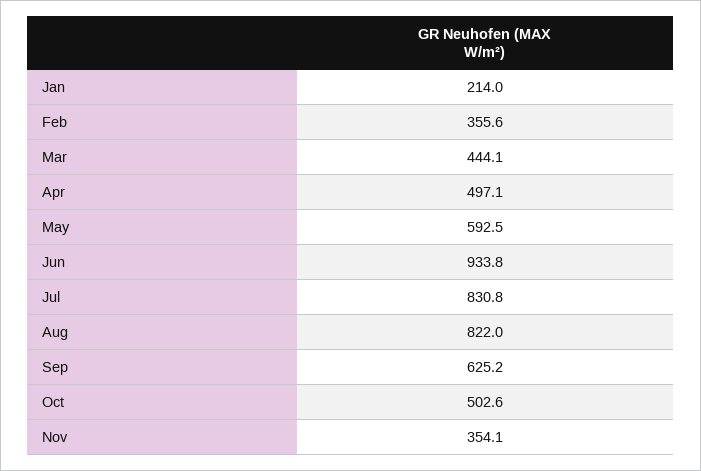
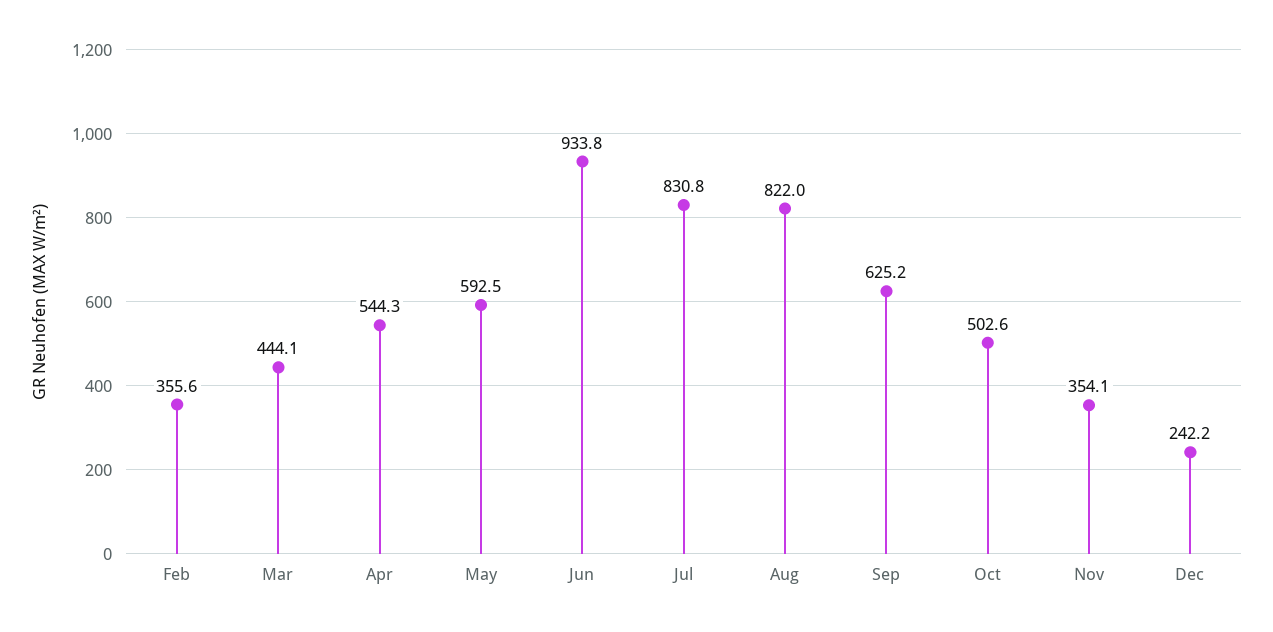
Jan: 214 -> none
Apr: 497.1 -> 544.3
Dec: none -> 242.2

